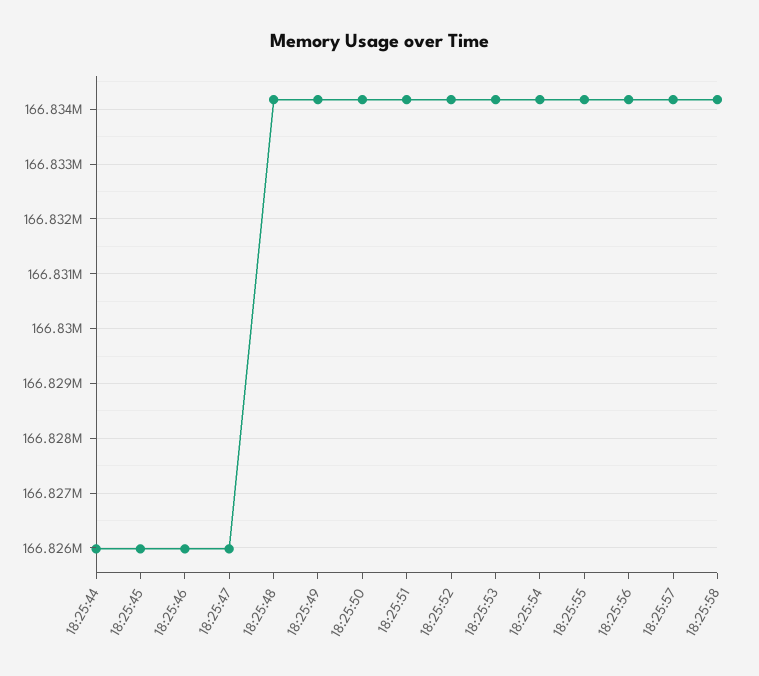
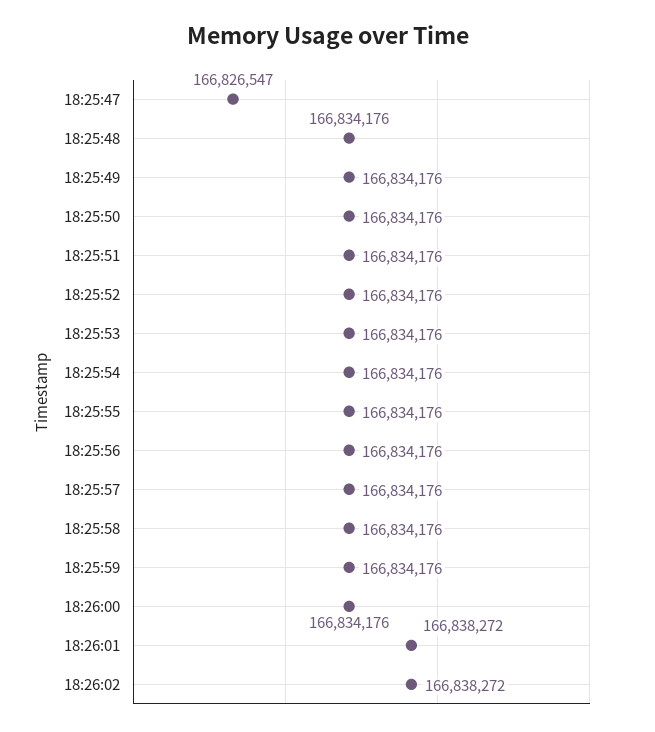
18:25:44: 166826000 -> none
18:25:45: 166826000 -> none
18:25:46: 166826000 -> none
18:25:47: 166826000 -> 166826547
18:25:59: none -> 166834176
18:26:00: none -> 166834176
18:26:01: none -> 166838272
18:26:02: none -> 166838272

